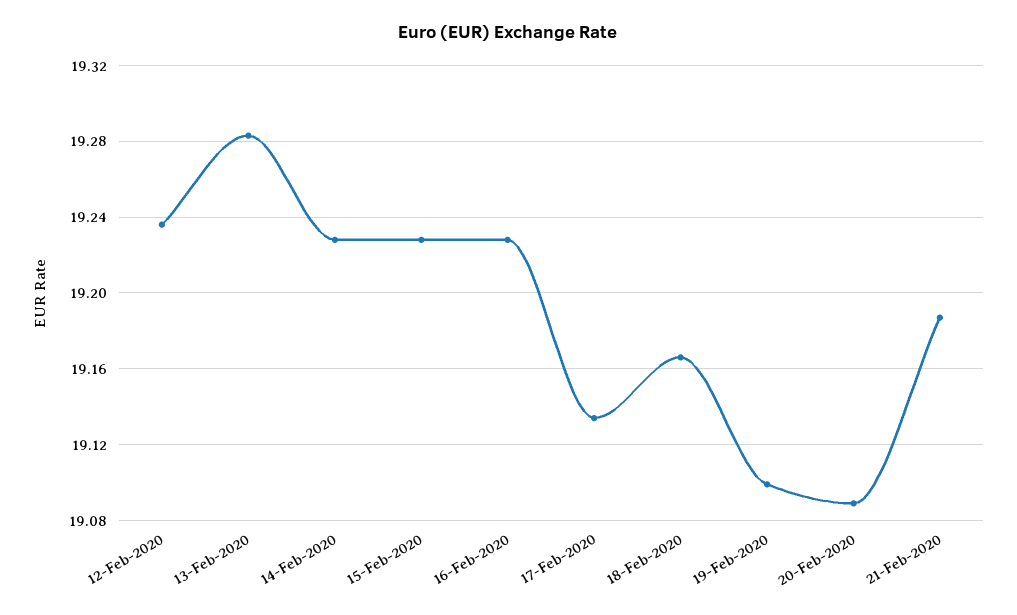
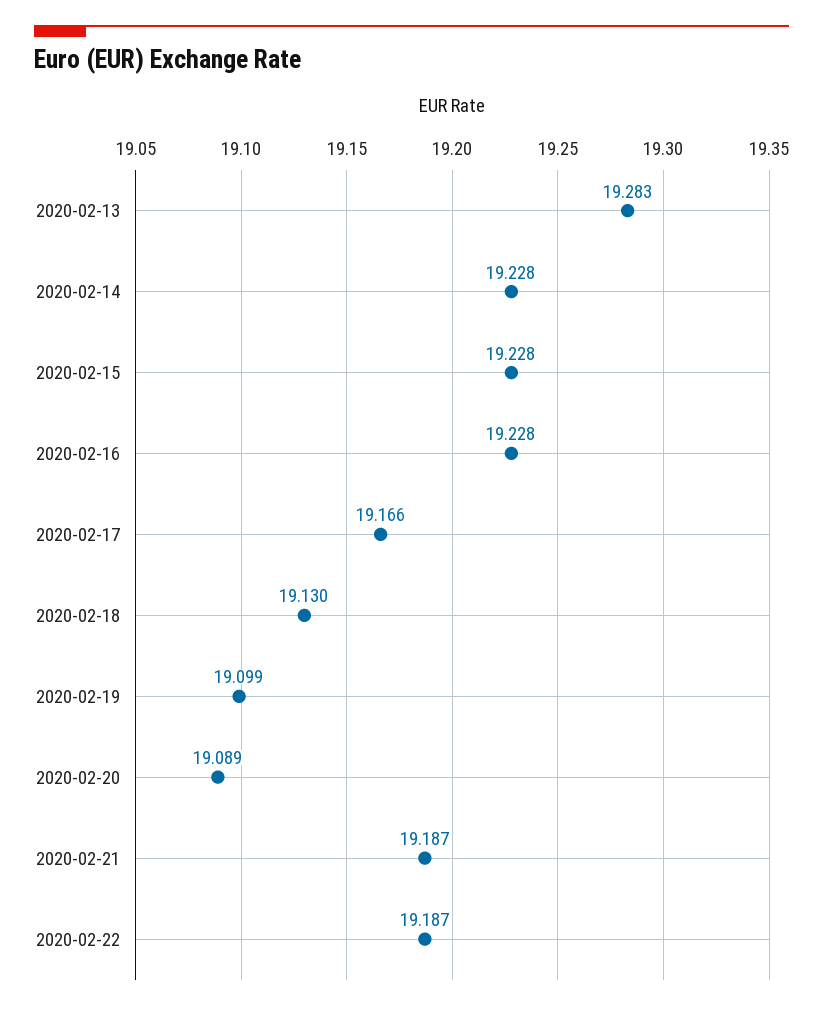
12-Feb-2020: 19.235 -> none
17-Feb-2020: 19.135 -> 19.166
18-Feb-2020: 19.165 -> 19.13
2020-02-22: none -> 19.187

